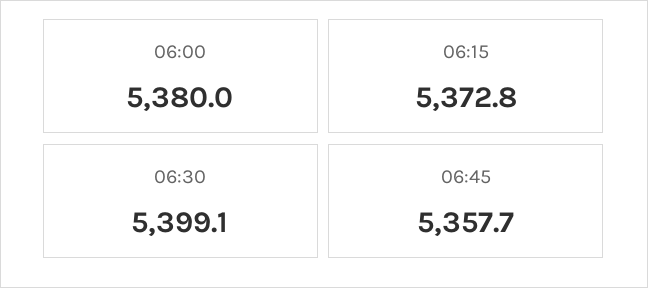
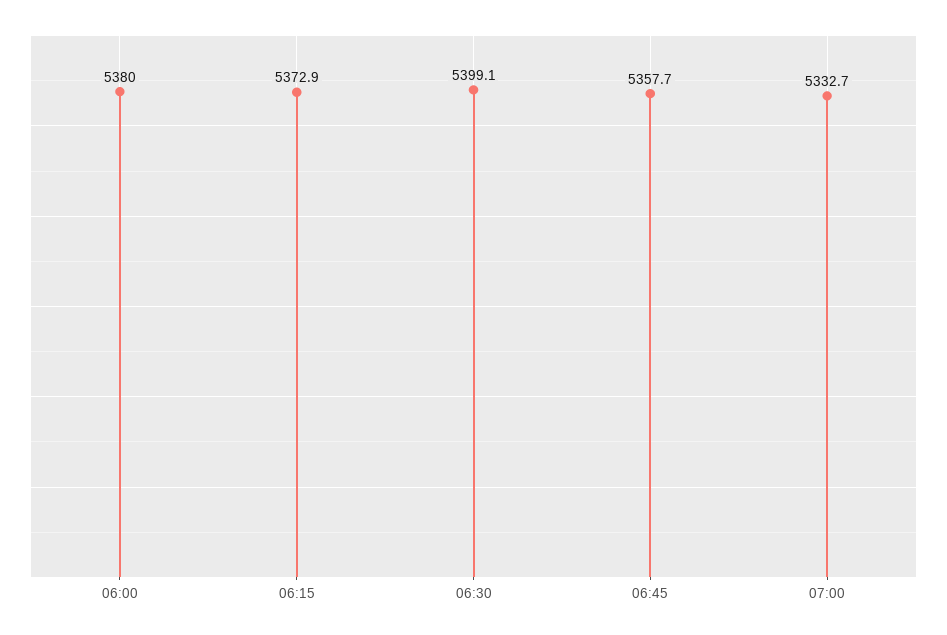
06:15: 5372.8 -> 5372.9
07:00: none -> 5332.7

